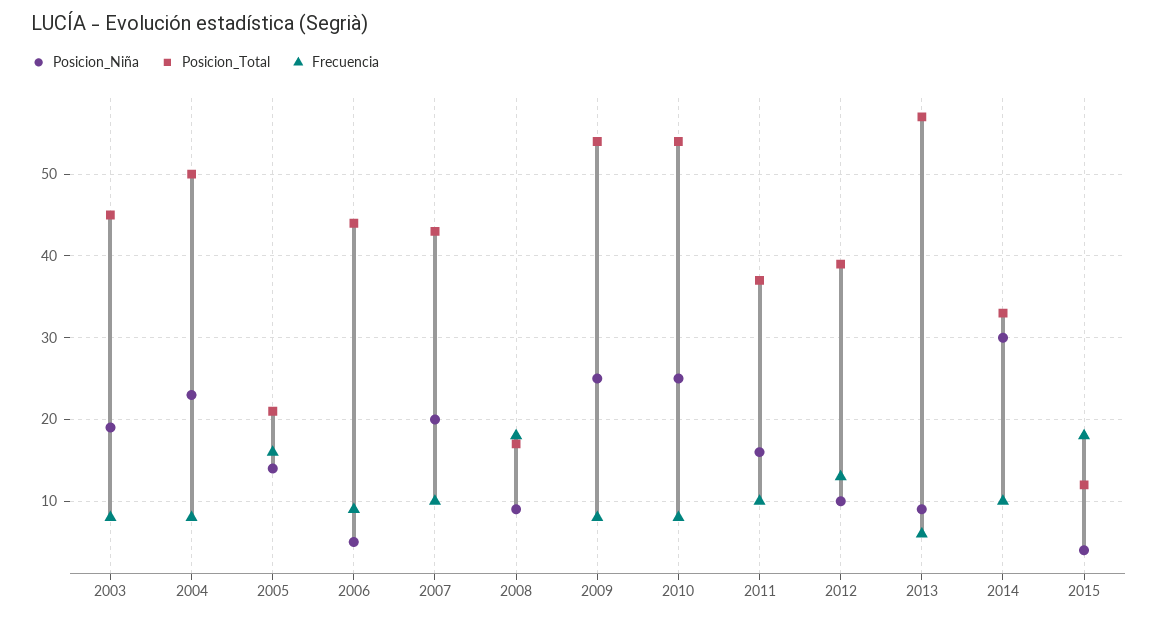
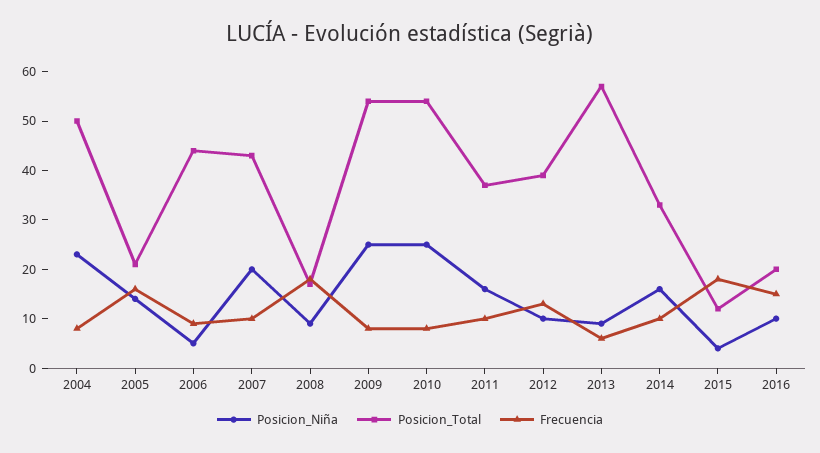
Posicion_Niña, 2003: 19 -> none
Posicion_Total, 2003: 45 -> none
Frecuencia, 2003: 8 -> none
Posicion_Niña, 2014: 30 -> 15
Posicion_Niña, 2016: none -> 10
Posicion_Total, 2016: none -> 20
Frecuencia, 2016: none -> 15

